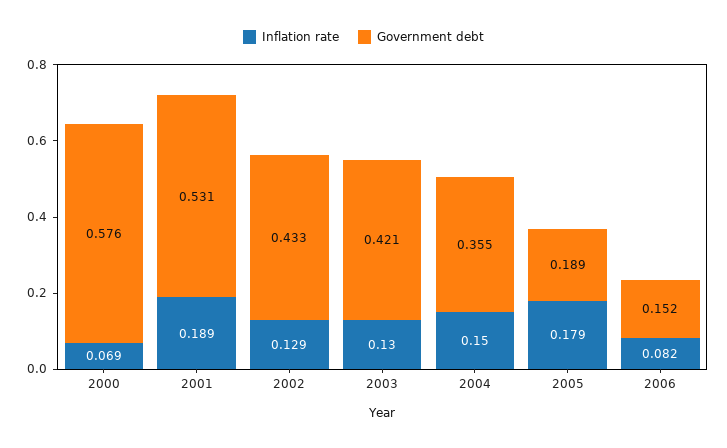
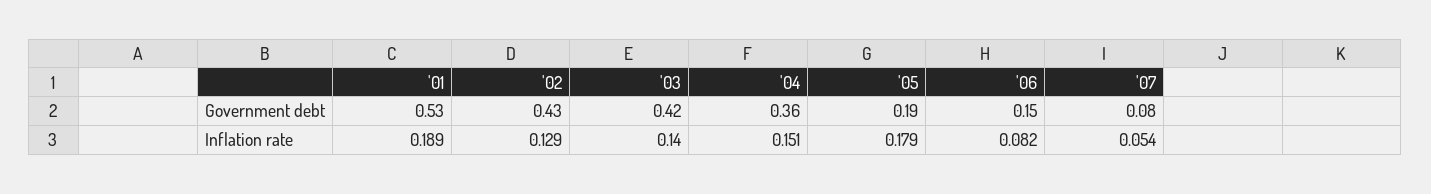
Inflation rate, 2000: 0.069 -> none
Government debt, 2000: 0.576 -> none
Inflation rate, 2003: 0.13 -> 0.14
Inflation rate, 2004: 0.15 -> 0.151
Government debt, '07: none -> 0.08
Inflation rate, '07: none -> 0.054

